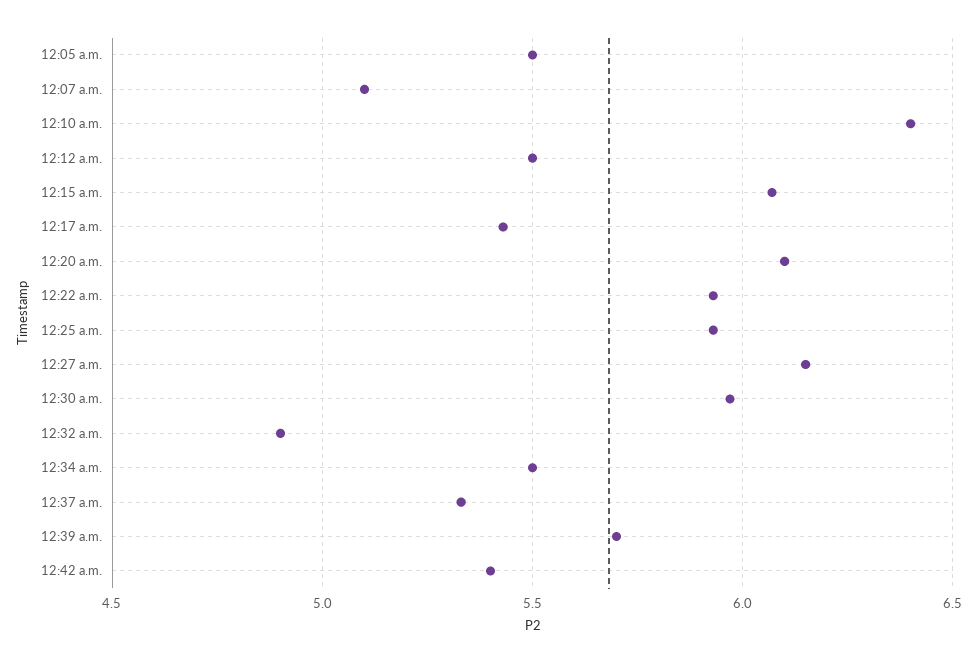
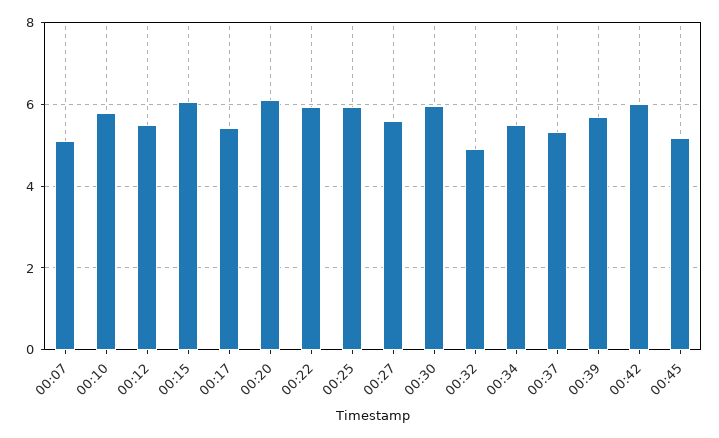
12:05 a.m.: 5.5 -> none
12:10 a.m.: 6.4 -> 5.8
12:27 a.m.: 6.15 -> 5.6
12:42 a.m.: 5.4 -> 6
00:45: none -> 5.2

